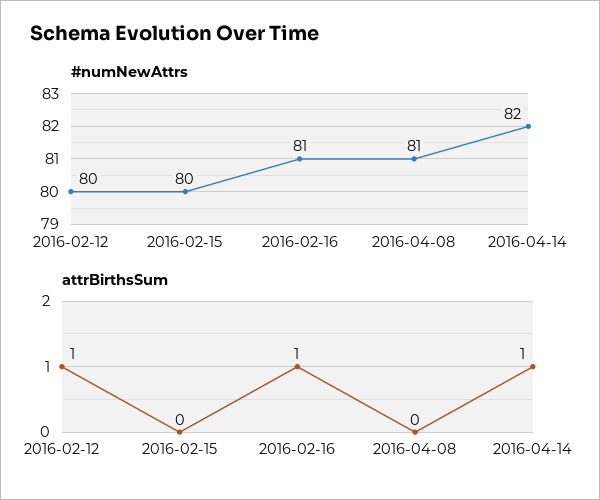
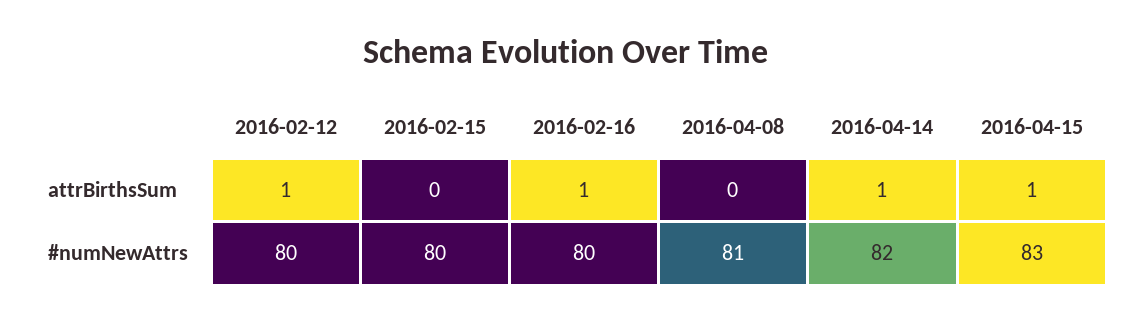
#numNewAttrs, 2016-02-16: 81 -> 80
attrBirthsSum, 2016-04-15: none -> 1
#numNewAttrs, 2016-04-15: none -> 83

